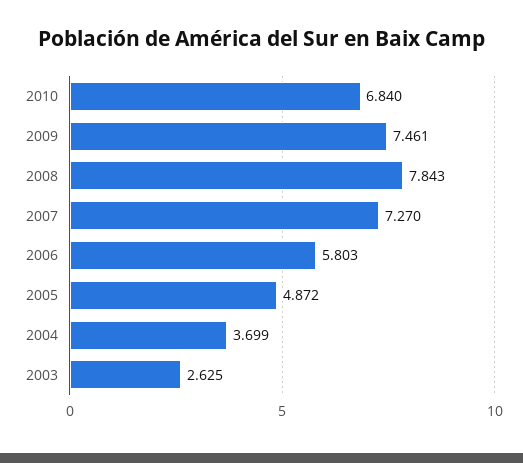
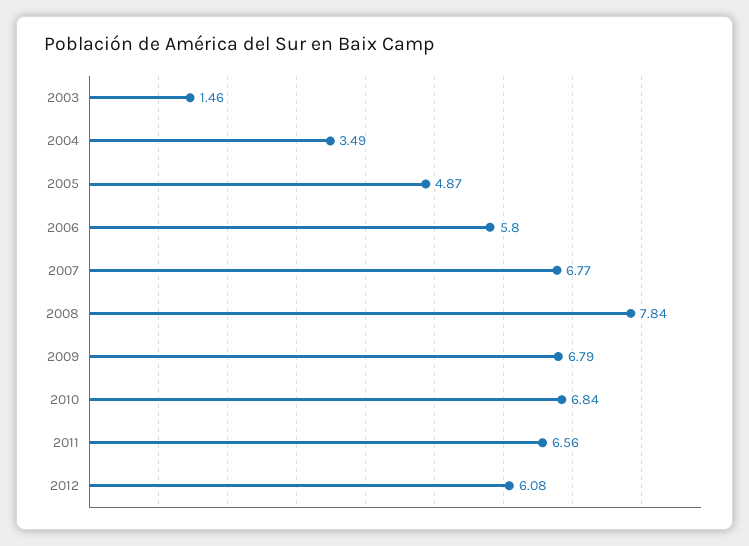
2009: 7.461 -> 6.79
2007: 7.27 -> 6.77
2004: 3.699 -> 3.49
2003: 2.625 -> 1.46
2011: none -> 6.56
2012: none -> 6.08

